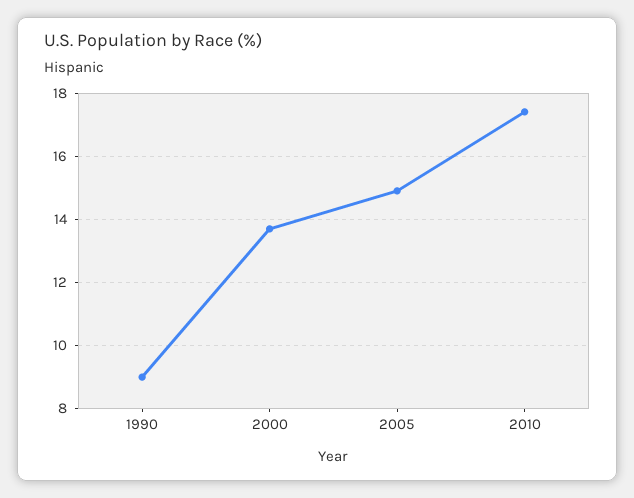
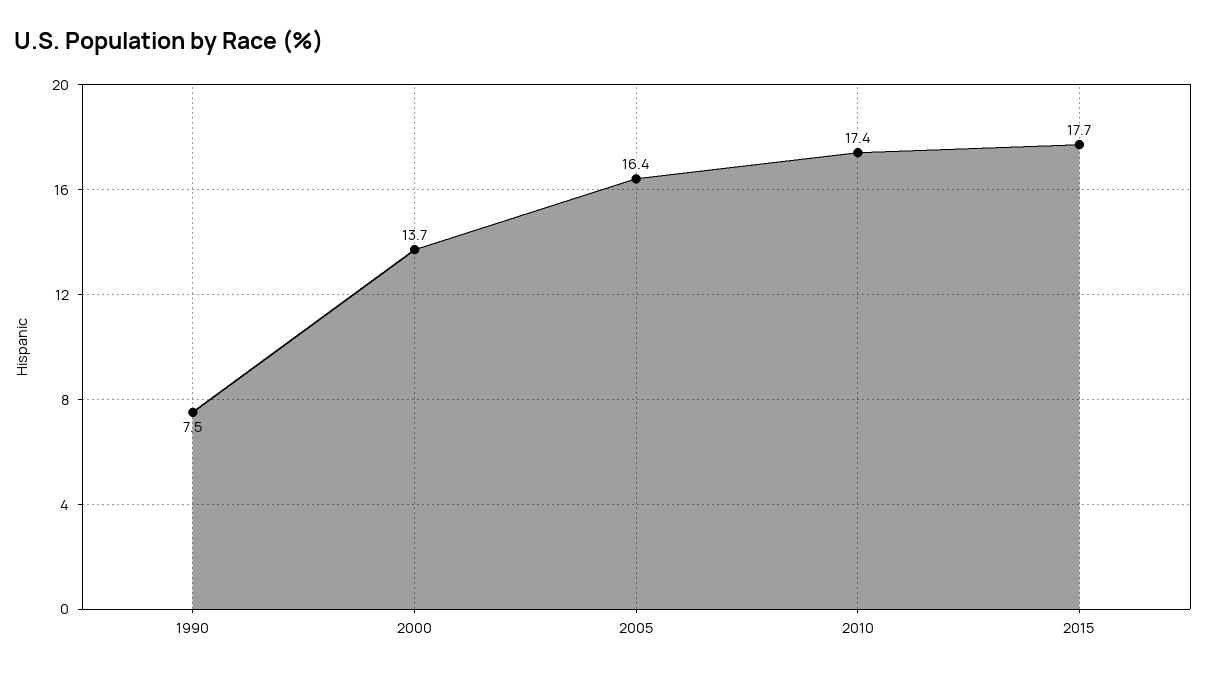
1990: 9 -> 7.5
2005: 15 -> 16.4
2015: none -> 17.7

